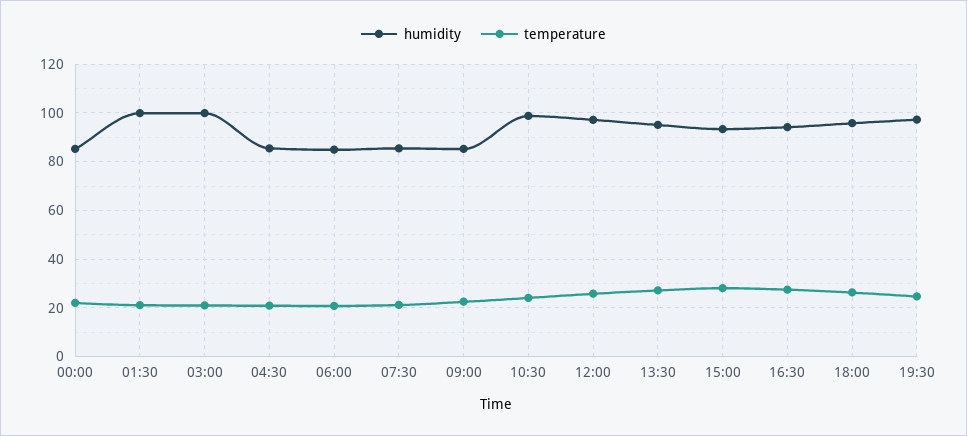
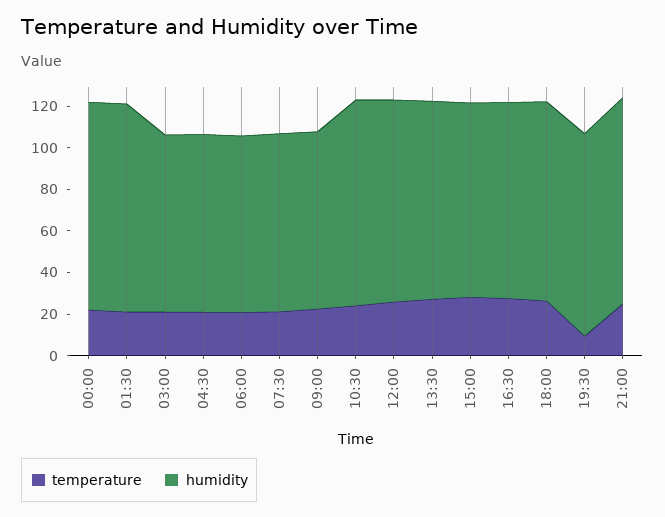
humidity, 00:00: 85 -> 100
humidity, 03:00: 100 -> 85
temperature, 19:30: 25 -> 10
temperature, 21:00: none -> 25
humidity, 21:00: none -> 100

